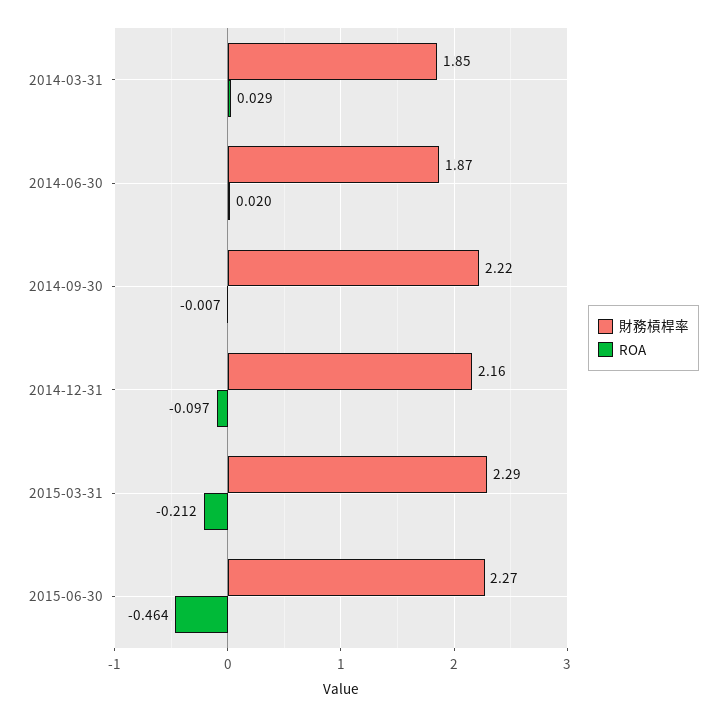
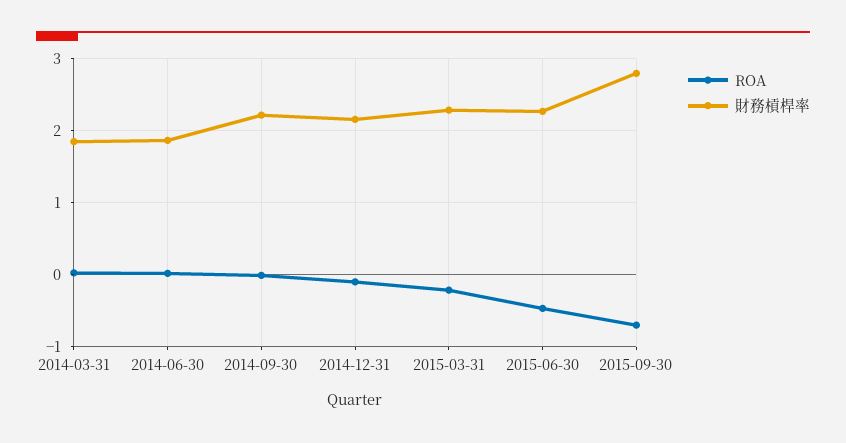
ROA, 2015-09-30: none -> -0.7
財務槓桿率, 2015-09-30: none -> 2.8

